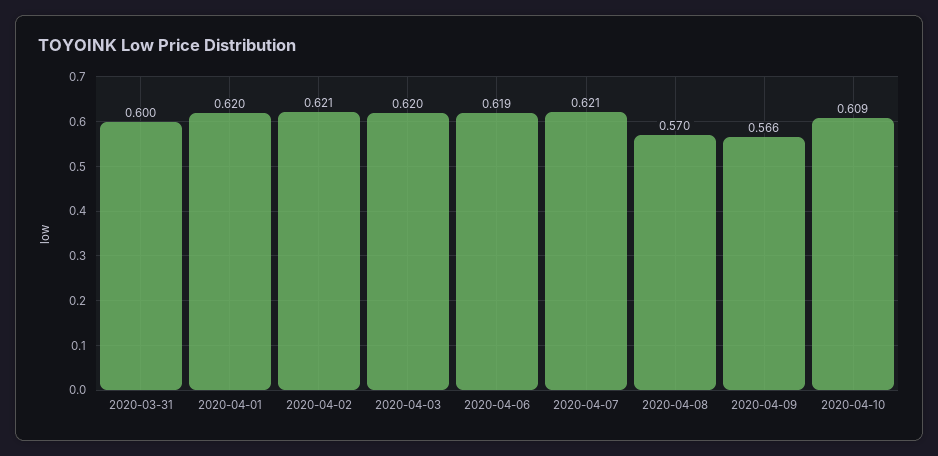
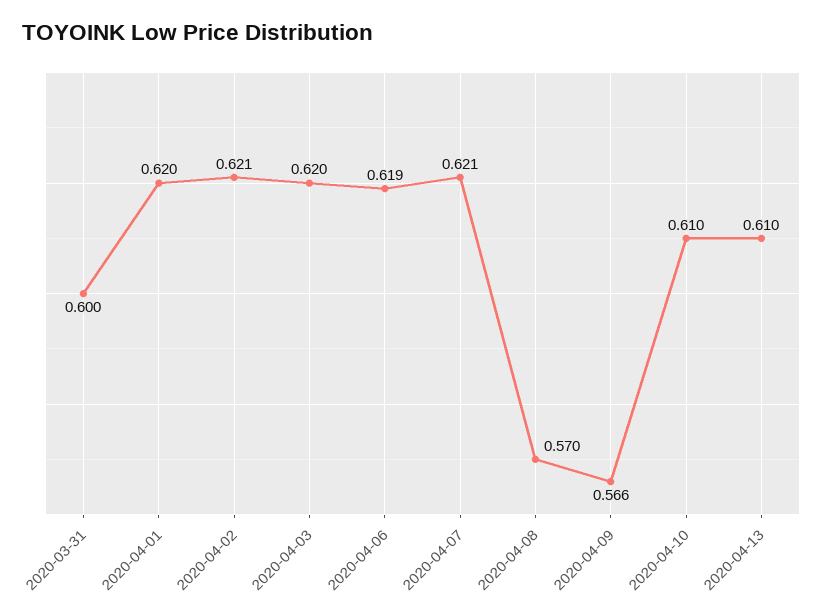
2020-04-10: 0.609 -> 0.61
2020-04-13: none -> 0.61

